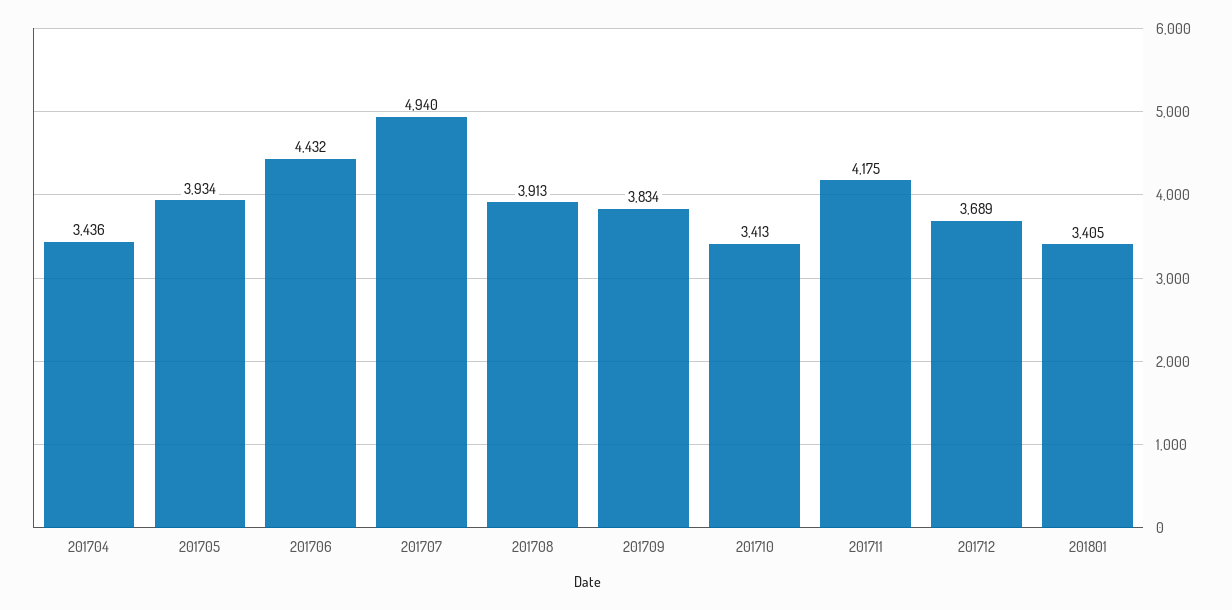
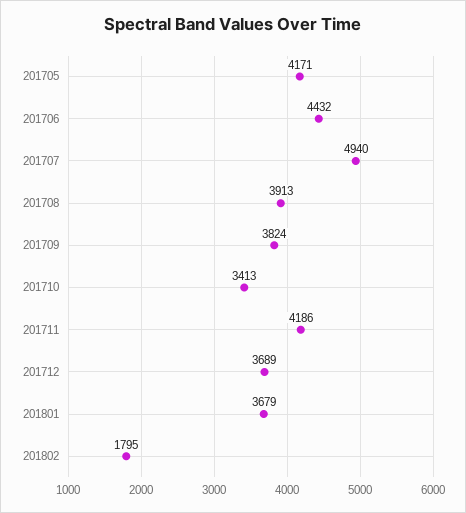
201704: 3436 -> none
201705: 3934 -> 4171
201709: 3834 -> 3824
201711: 4175 -> 4186
201801: 3405 -> 3679
201802: none -> 1795

